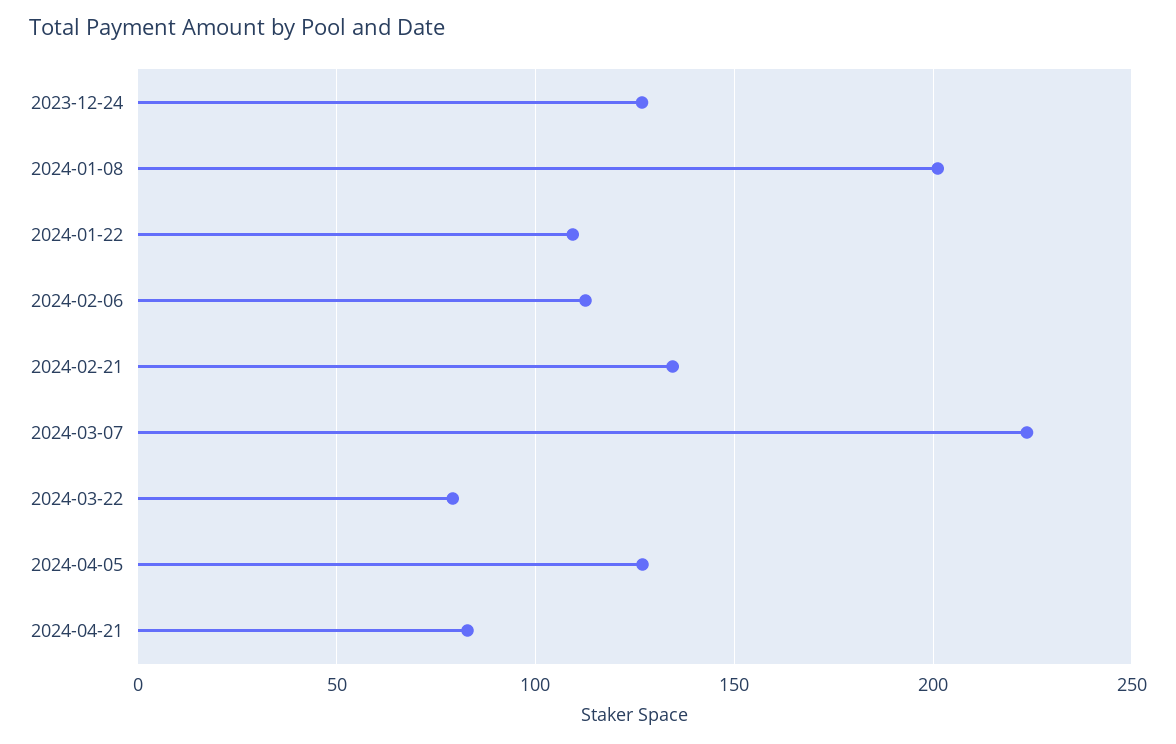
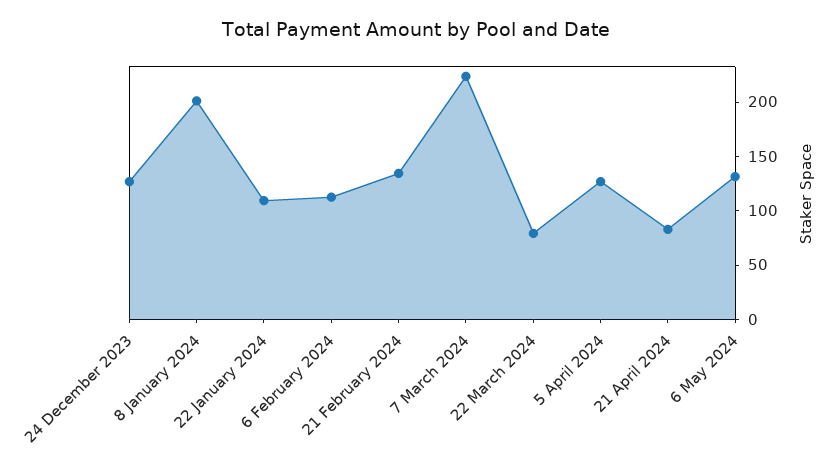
6 May 2024: none -> 130

